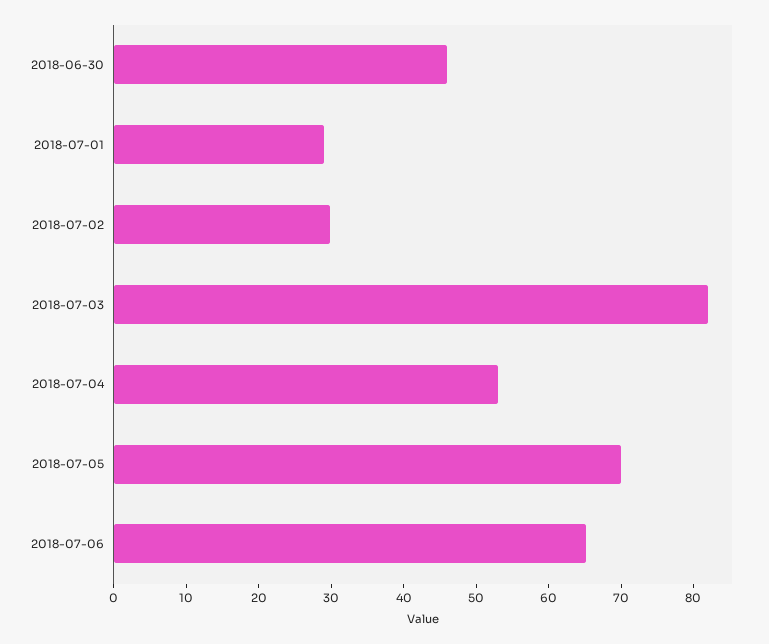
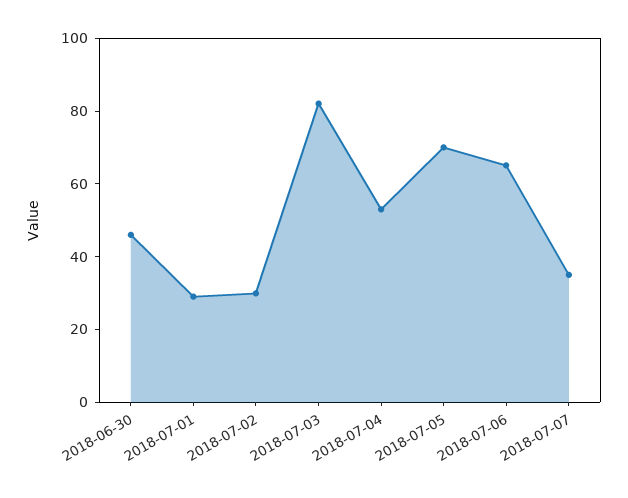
2018-07-07: none -> 35

